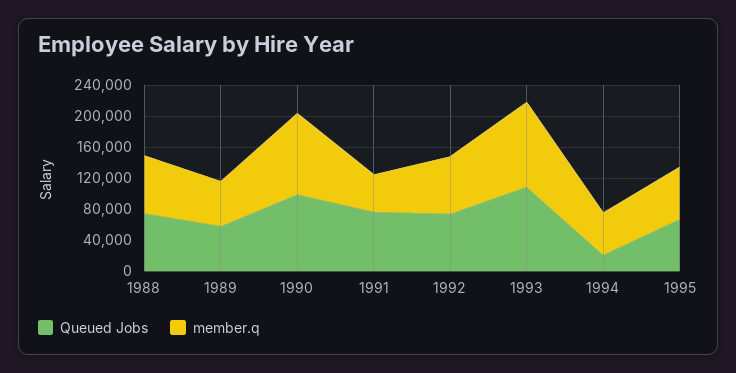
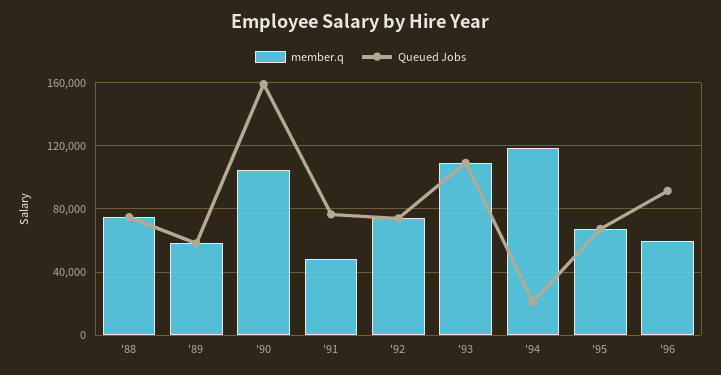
Queued Jobs, 1990: 100000 -> 160000
member.q, 1994: 60000 -> 120000
member.q, '96: none -> 60000
Queued Jobs, '96: none -> 90000

